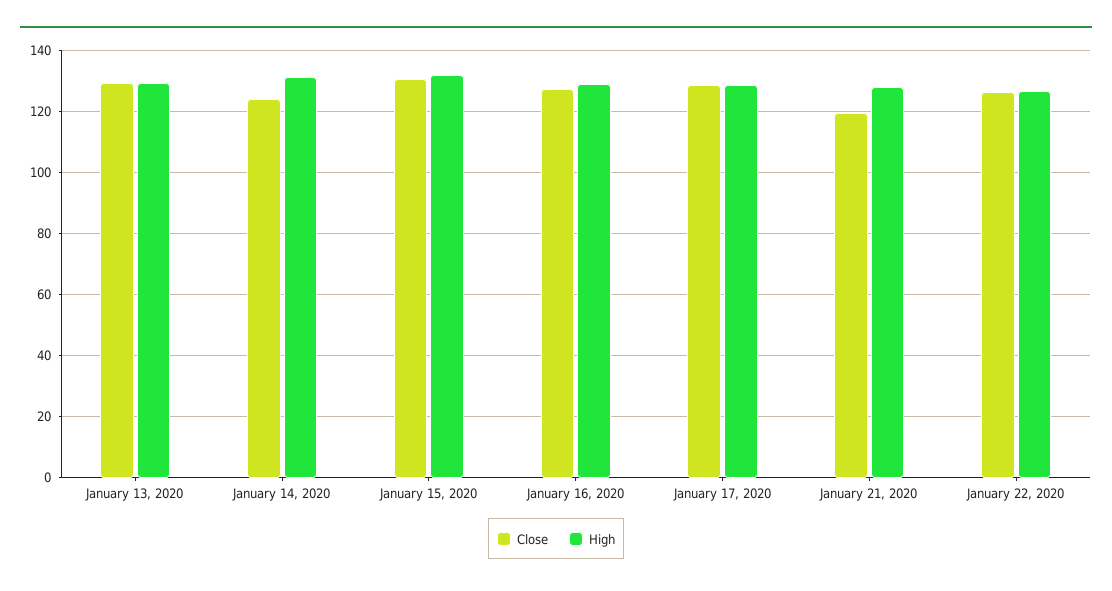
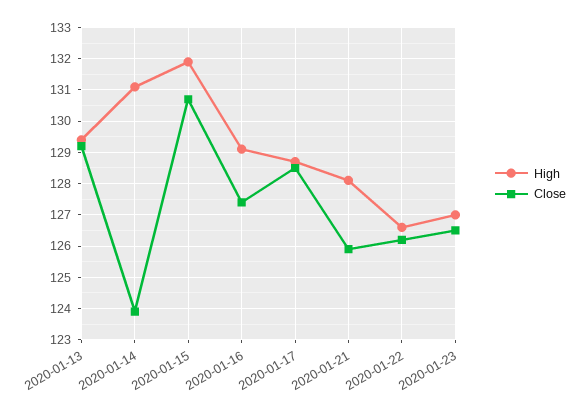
Close, January 21, 2020: 120 -> 126
High, 2020-01-23: none -> 127
Close, 2020-01-23: none -> 126.5

